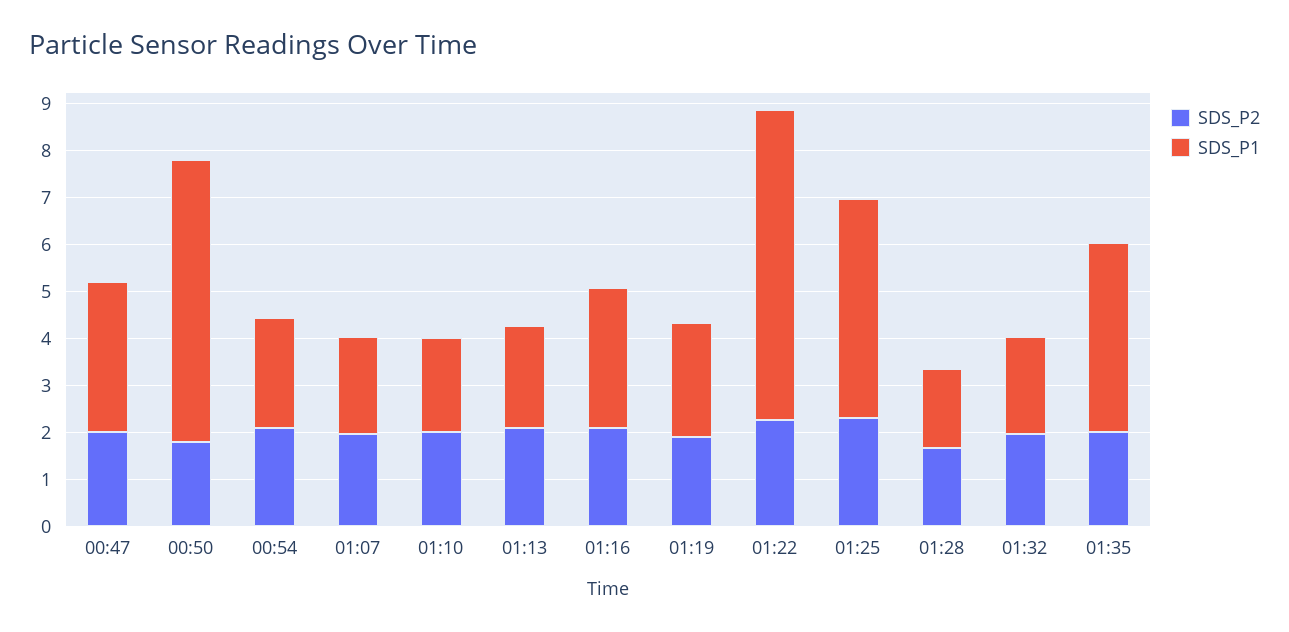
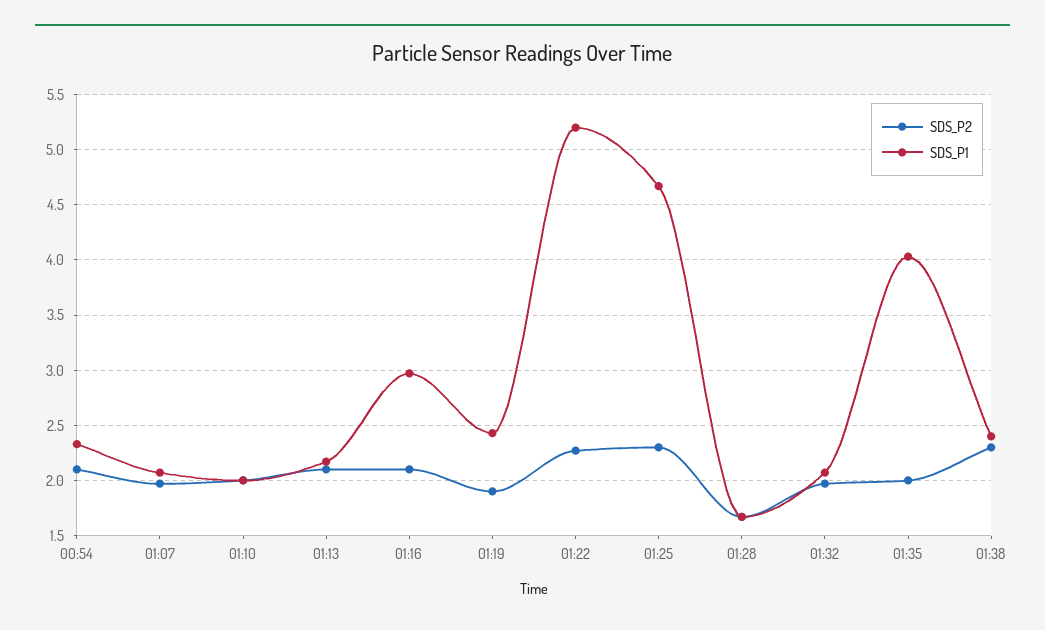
SDS_P2, 00:47: 2 -> none
SDS_P1, 00:47: 3.2 -> none
SDS_P2, 00:50: 1.8 -> none
SDS_P1, 00:50: 6 -> none
SDS_P1, 01:22: 6.6 -> 5.2
SDS_P2, 01:38: none -> 2.3
SDS_P1, 01:38: none -> 2.4

